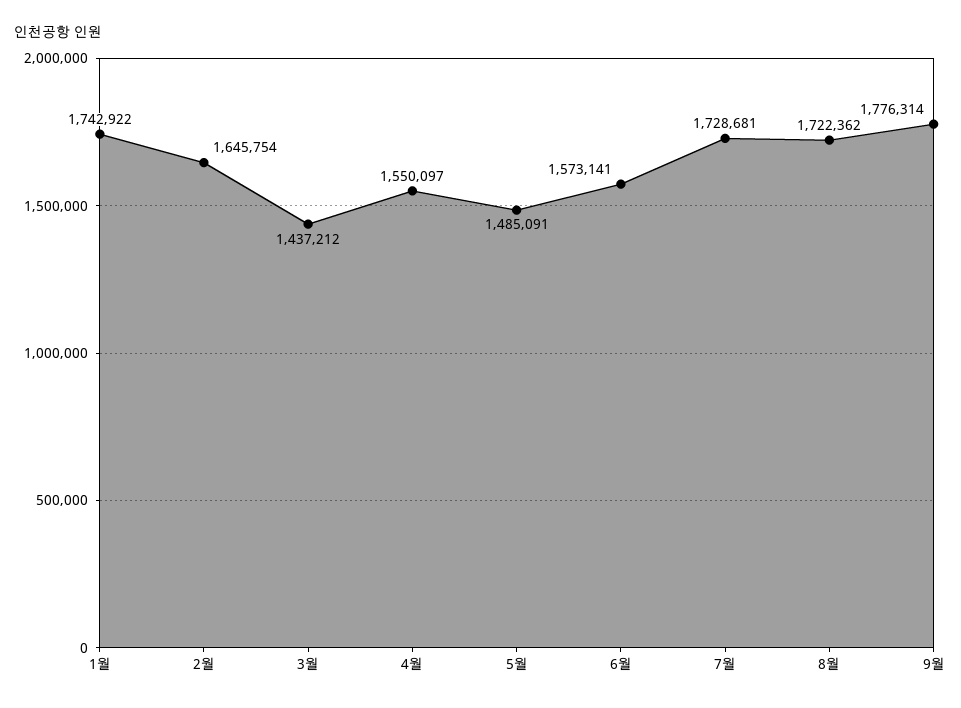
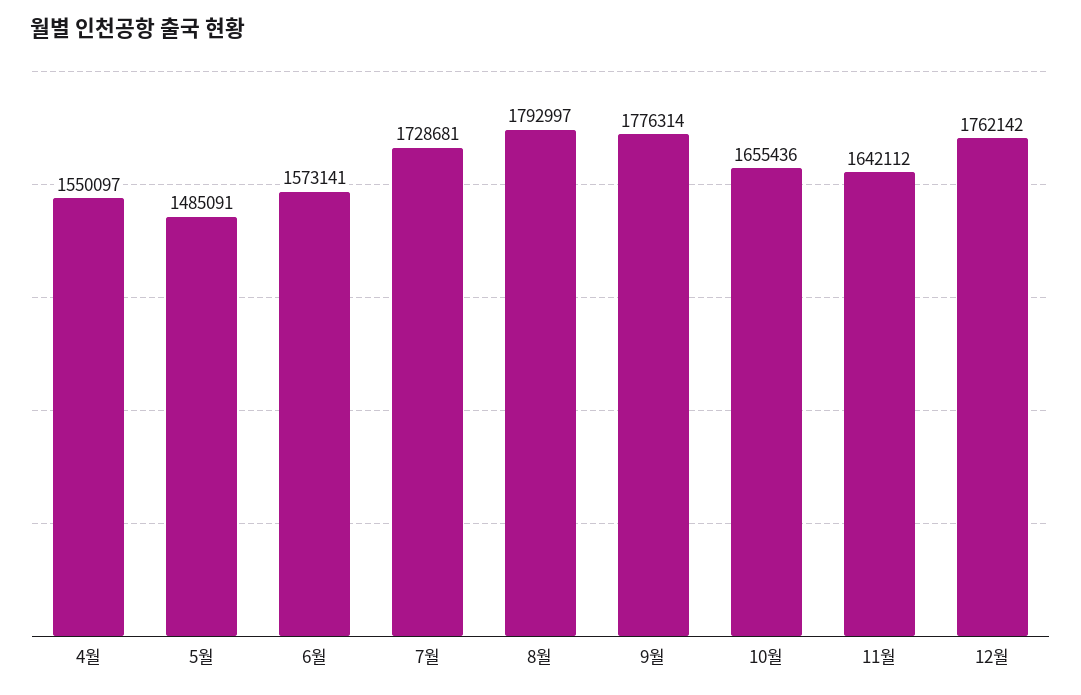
1월: 1742922 -> none
2월: 1645754 -> none
3월: 1437212 -> none
8월: 1722362 -> 1792997
10월: none -> 1655436
11월: none -> 1642112
12월: none -> 1762142

